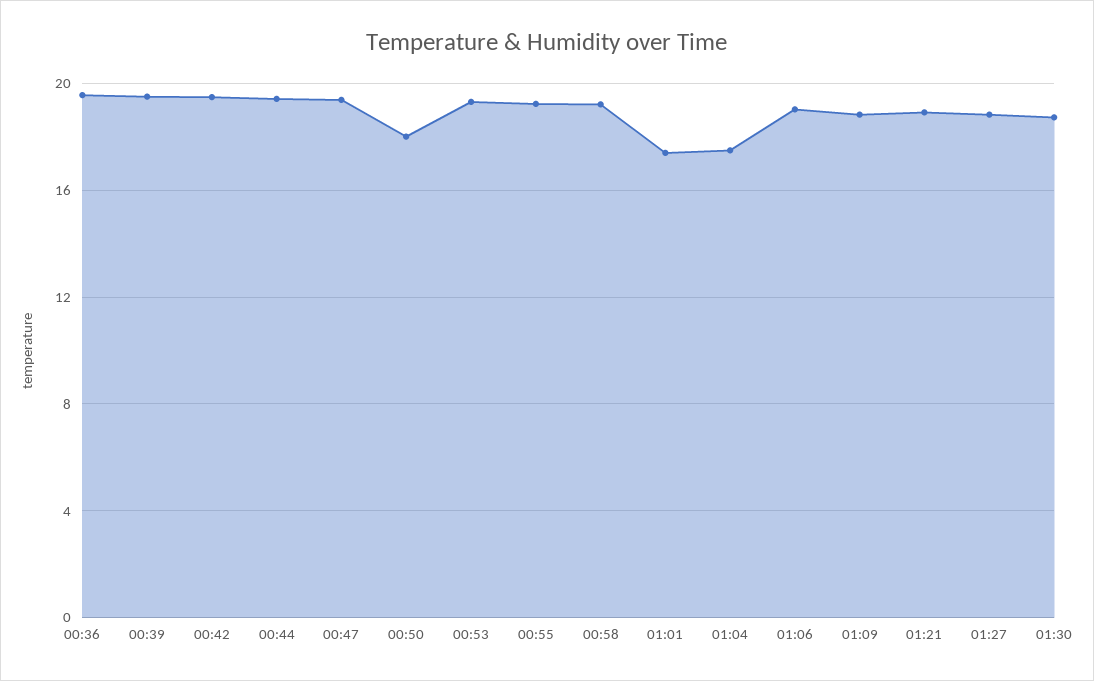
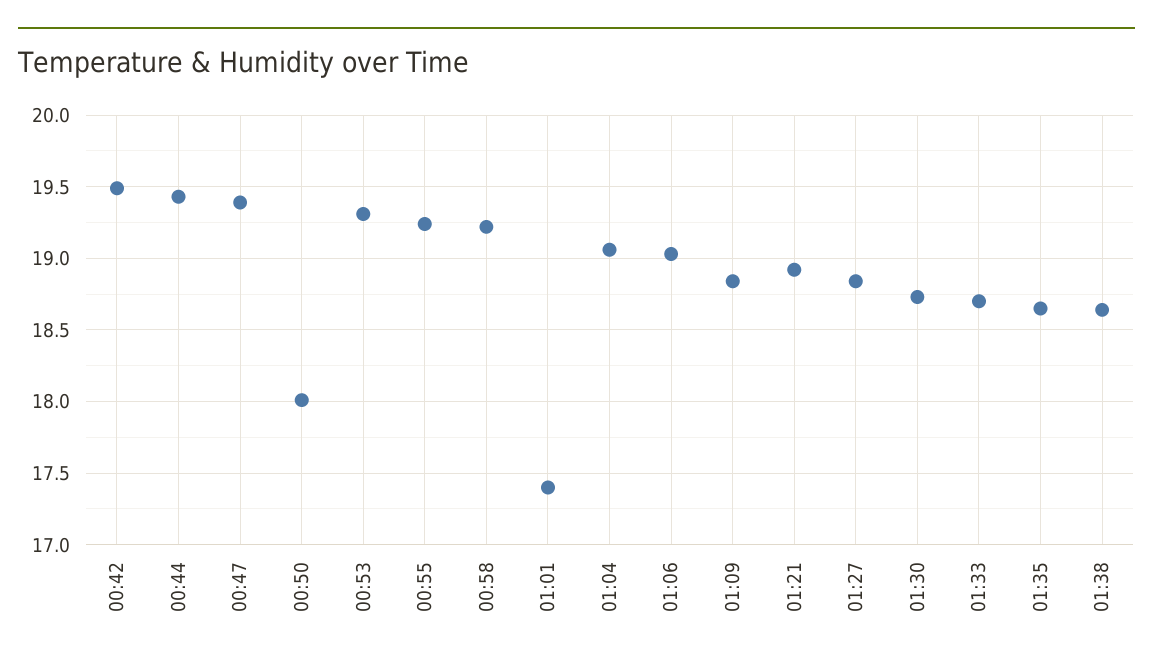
00:36: 19.5 -> none
00:39: 19.5 -> none
01:04: 17.5 -> 19.05
01:33: none -> 18.7
01:35: none -> 18.65
01:38: none -> 18.65

